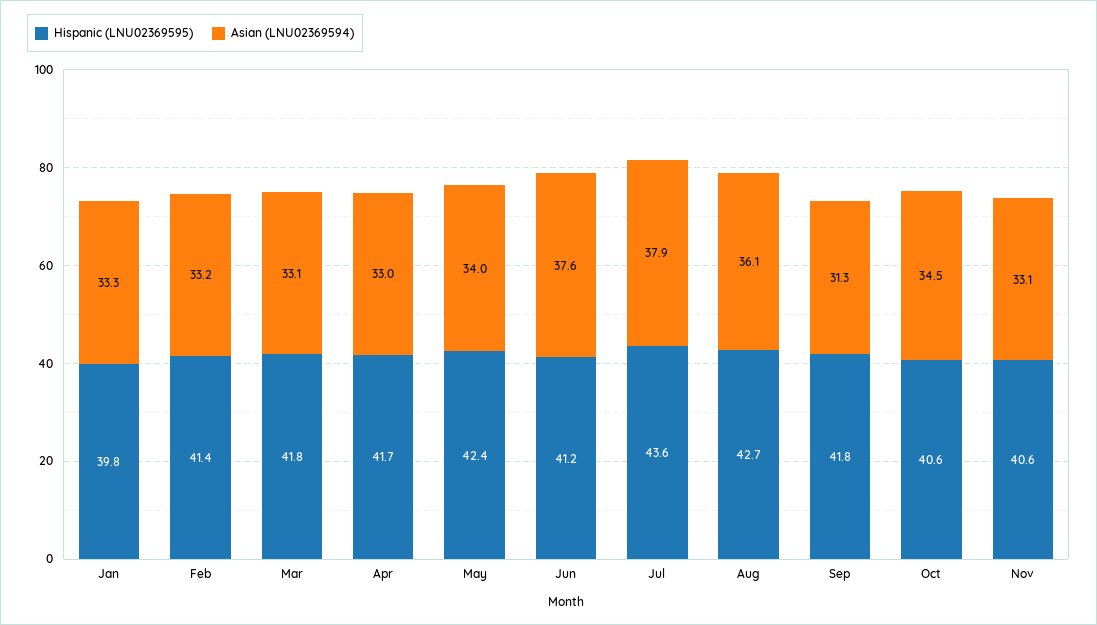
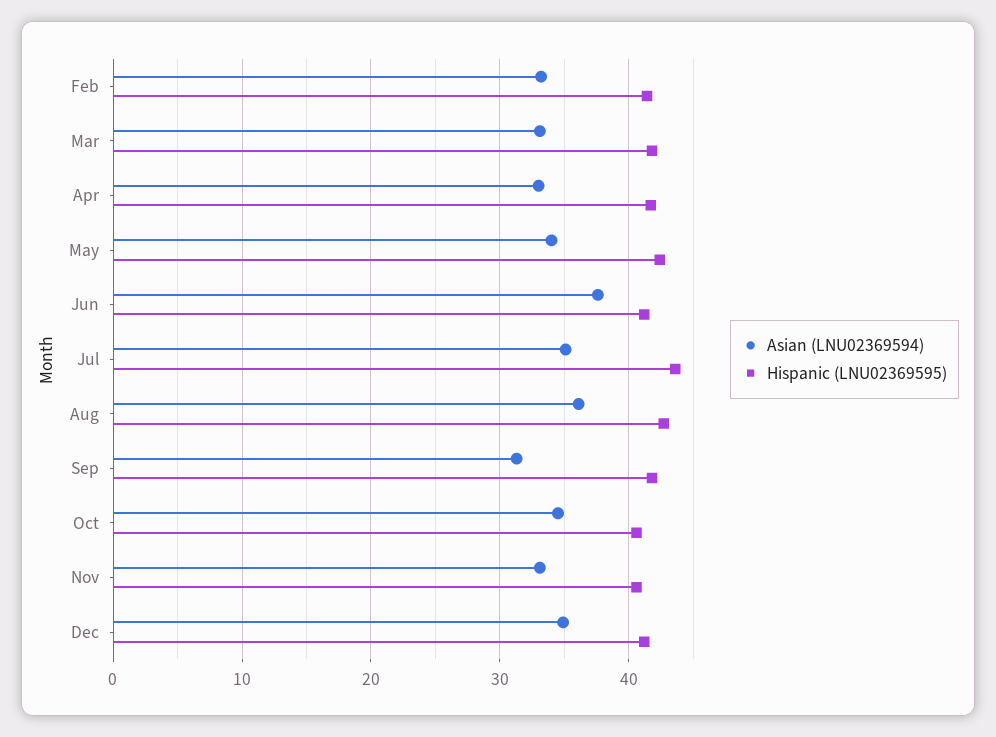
Hispanic (LNU02369595), Jan: 39.8 -> none
Asian (LNU02369594), Jan: 33.3 -> none
Asian (LNU02369594), Jul: 37.9 -> 35
Asian (LNU02369594), Dec: none -> 35
Hispanic (LNU02369595), Dec: none -> 41

